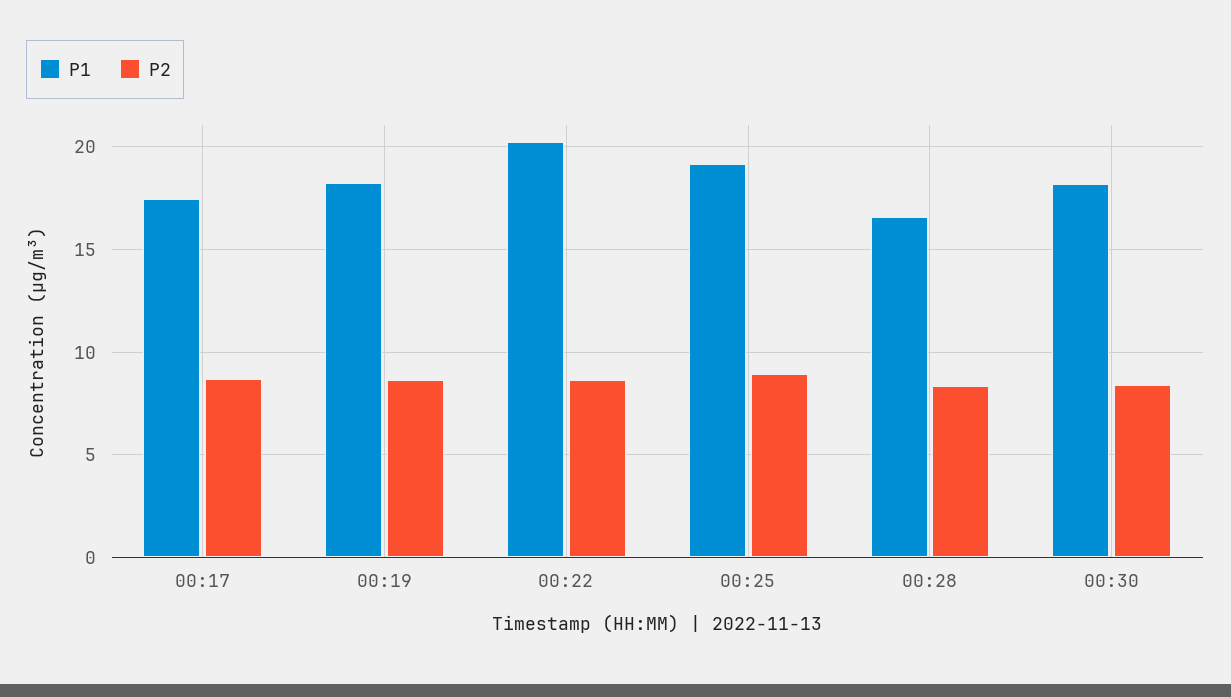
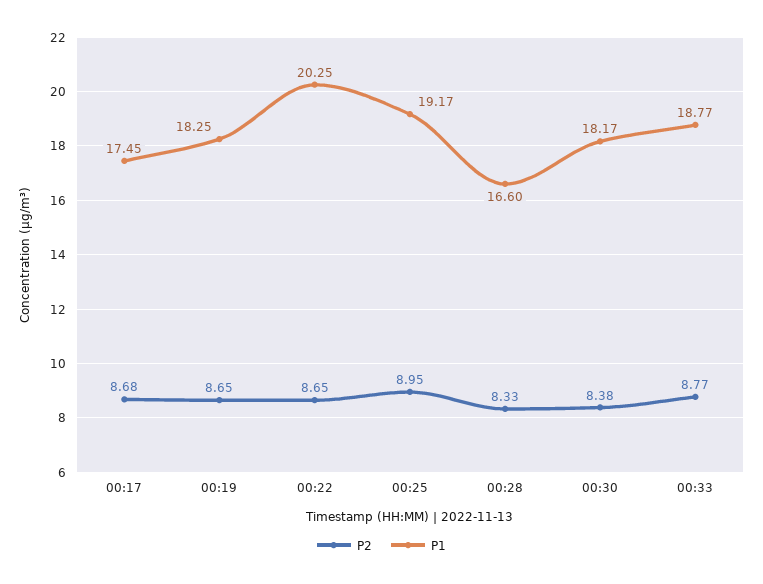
P2, 00:33: none -> 8.77
P1, 00:33: none -> 18.77

